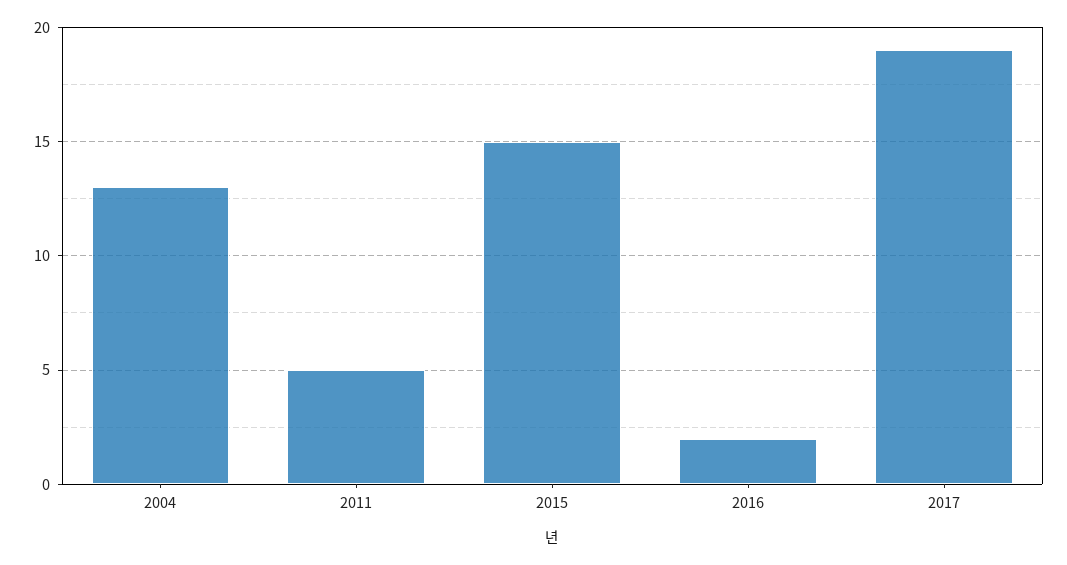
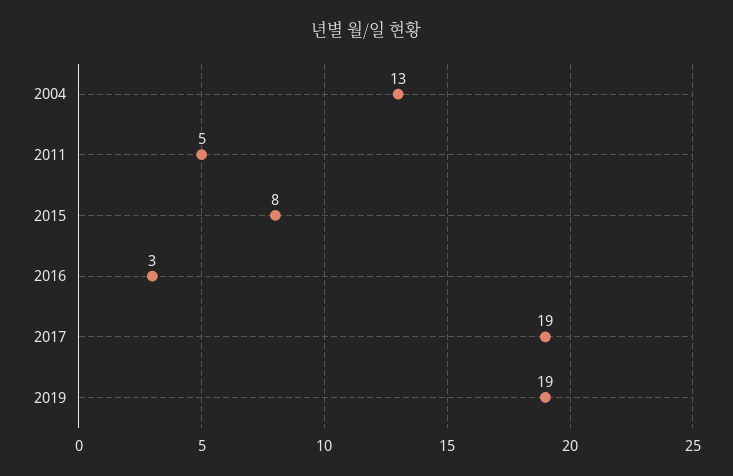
2015: 15 -> 8
2016: 2 -> 3
2019: none -> 19

